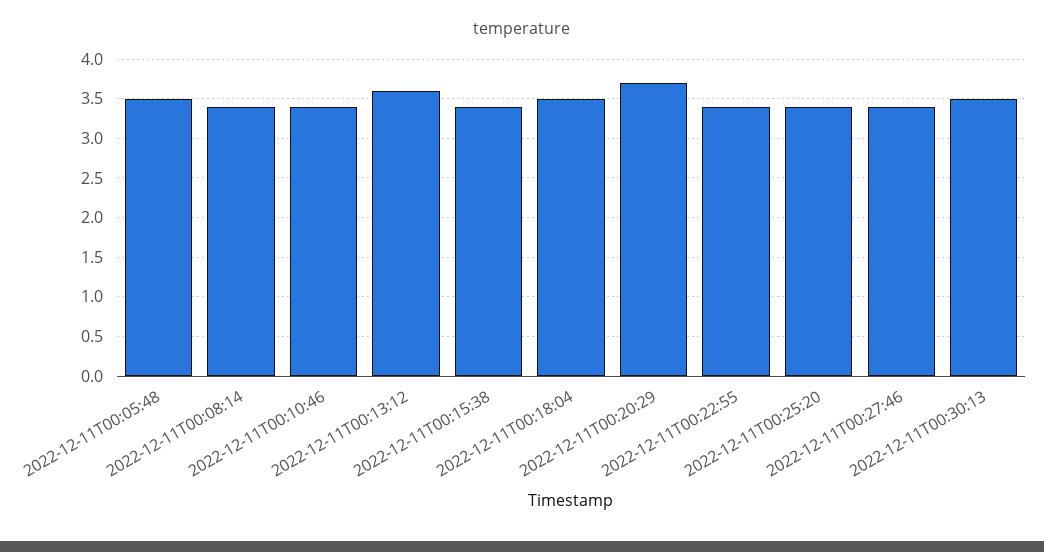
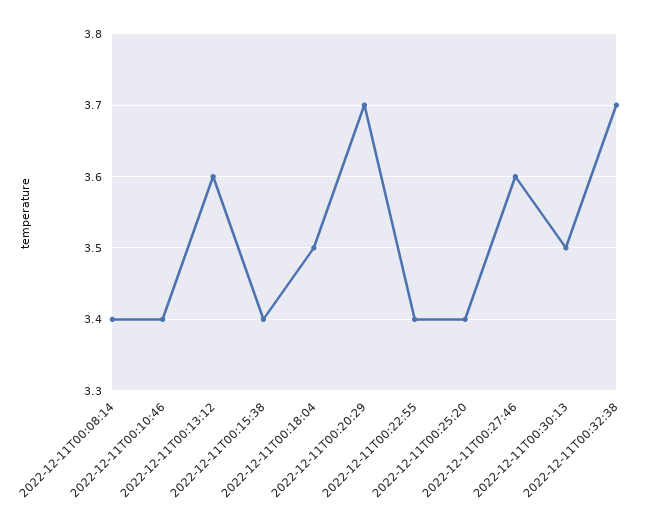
2022-12-11T00:05:48: 3.5 -> none
2022-12-11T00:27:46: 3.4 -> 3.6
2022-12-11T00:32:38: none -> 3.7

